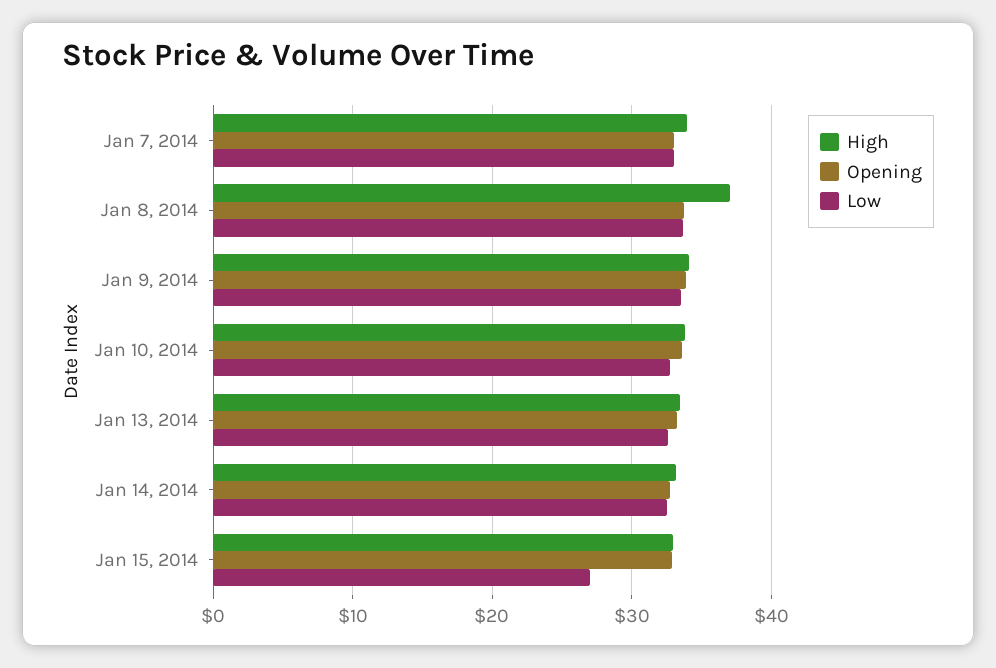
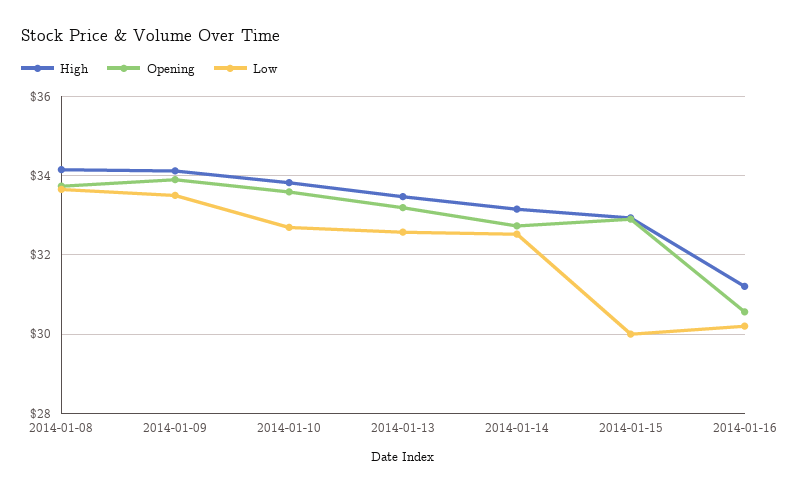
High, Jan 7, 2014: 34 -> none
Opening, Jan 7, 2014: 33 -> none
Low, Jan 7, 2014: 33 -> none
High, Jan 8, 2014: 37 -> 34.2
Low, Jan 15, 2014: 27 -> 30
High, 2014-01-16: none -> 31.2
Opening, 2014-01-16: none -> 30.6
Low, 2014-01-16: none -> 30.2

